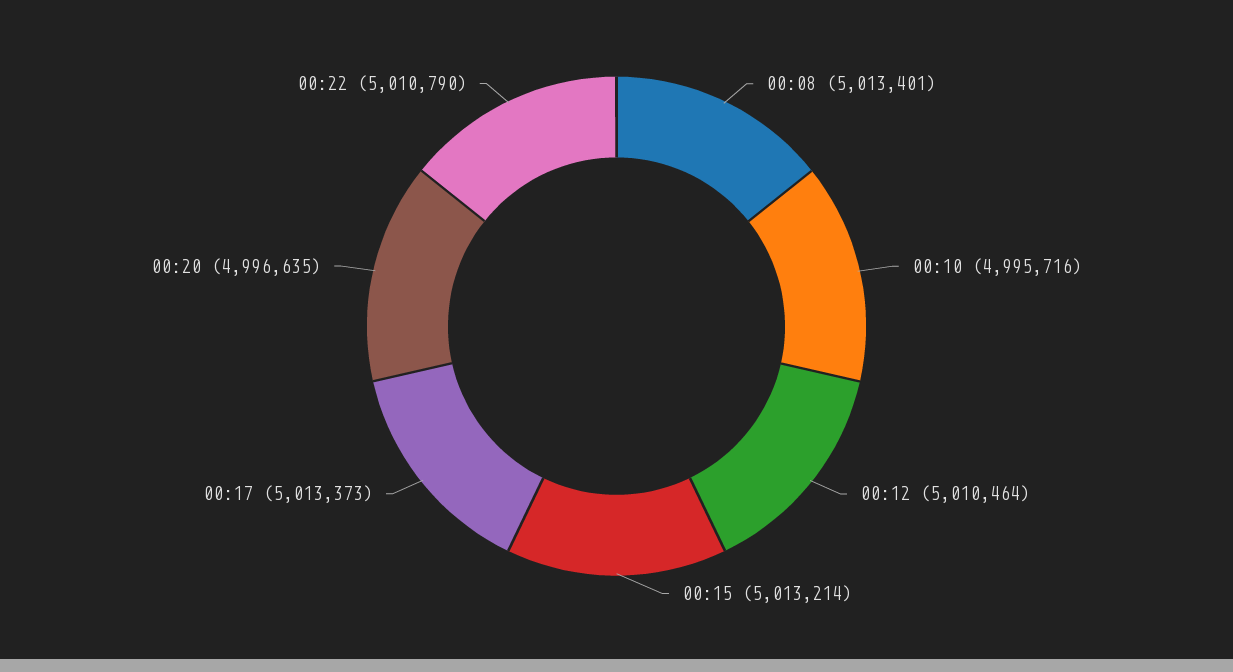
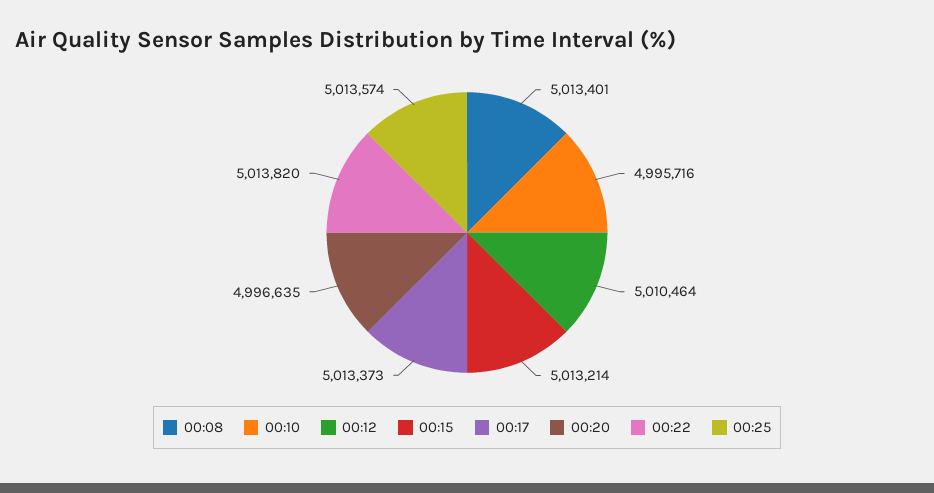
00:22: 5010790 -> 5013820
00:25: none -> 5013574

